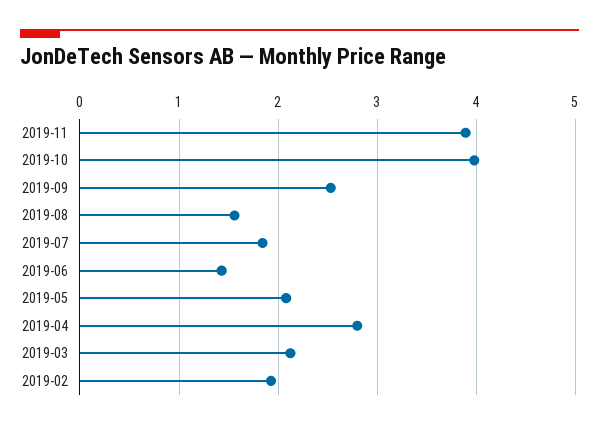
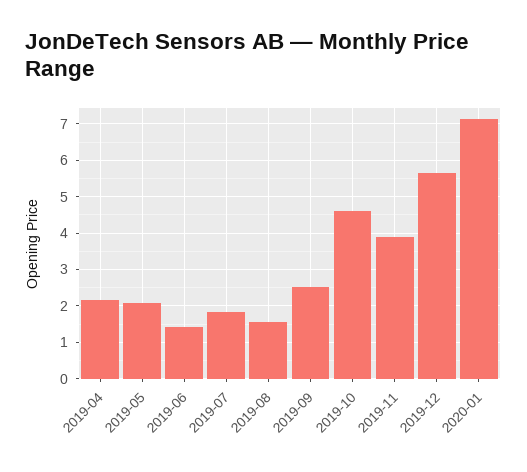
2019-10: 4 -> 4.6
2019-04: 2.8 -> 2.2
2019-03: 2.1 -> none
2019-02: 1.9 -> none
2019-12: none -> 5.6
2020-01: none -> 7.2

